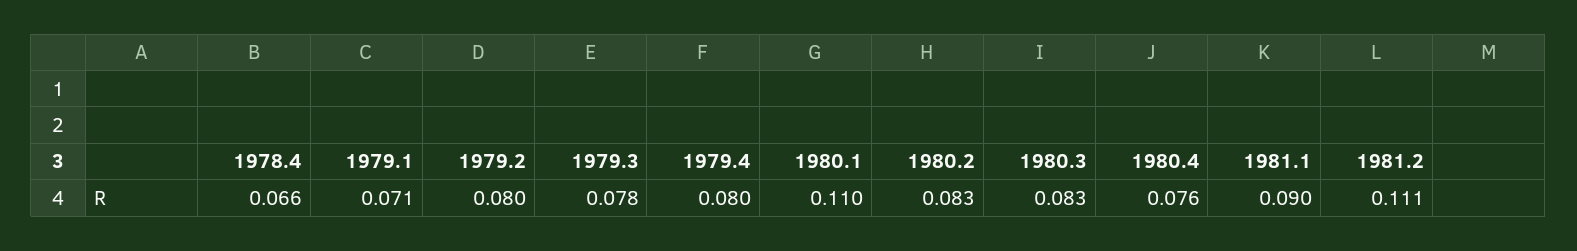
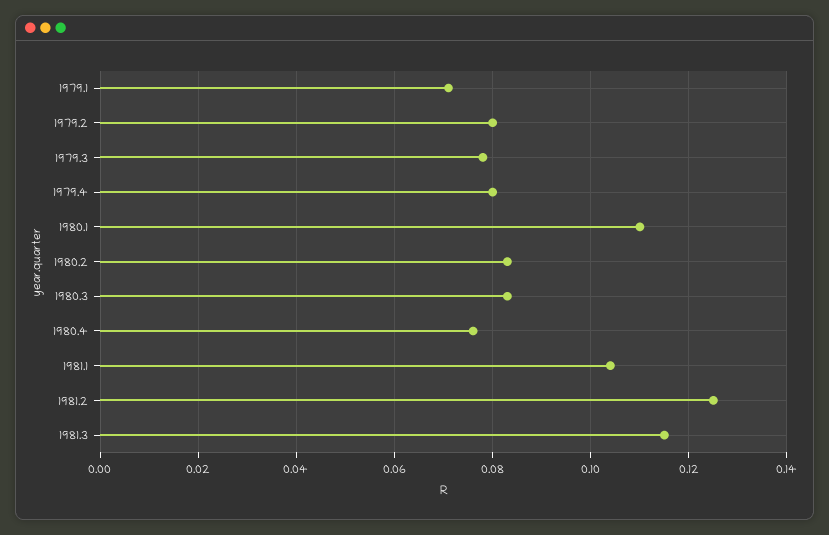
1978.4: 0.066 -> none
1981.1: 0.09 -> 0.105
1981.2: 0.111 -> 0.125
1981.3: none -> 0.115

